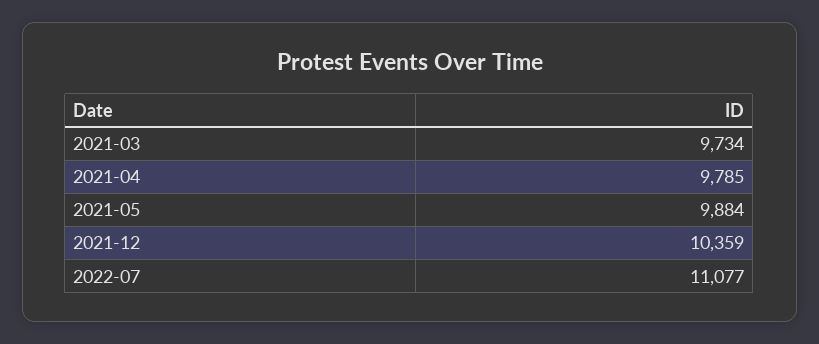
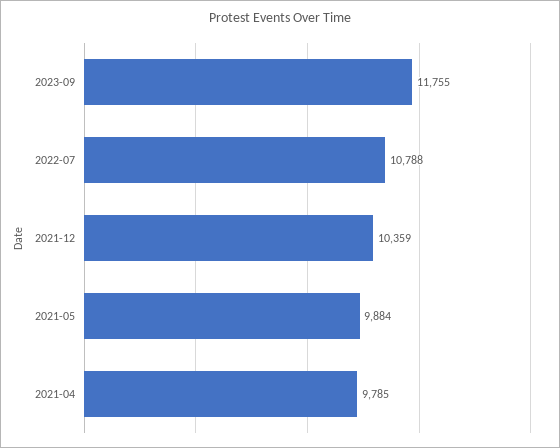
2021-03: 9734 -> none
2022-07: 11077 -> 10788
2023-09: none -> 11755

